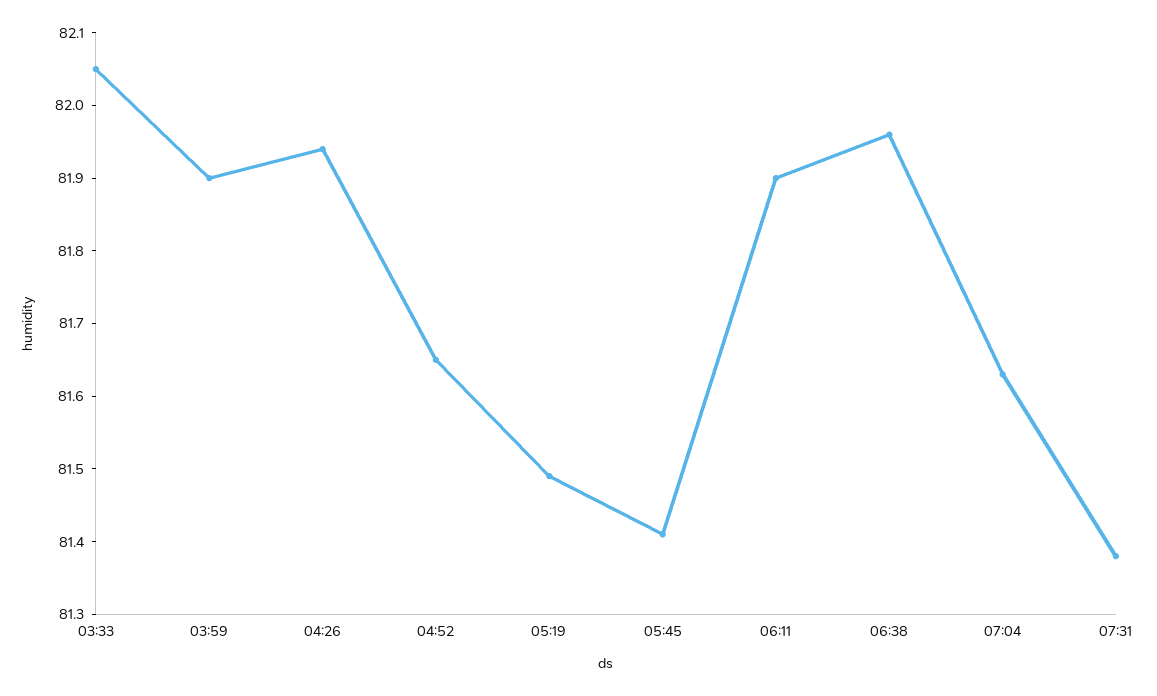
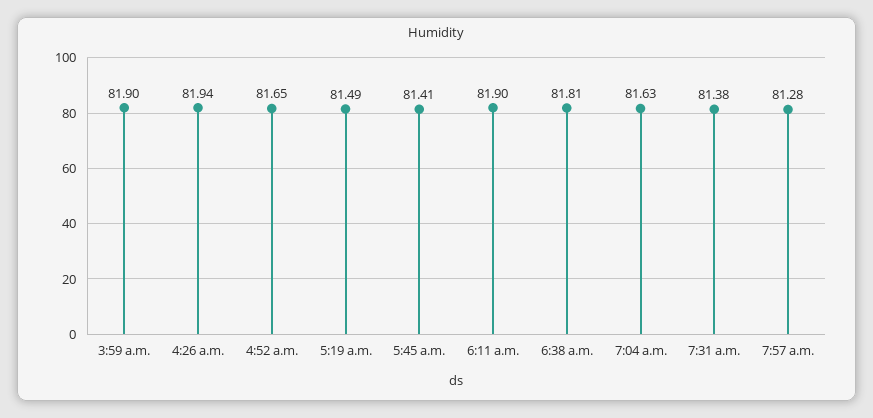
03:33: 82.05 -> none
06:38: 81.95 -> 81.81
7:57 a.m.: none -> 81.28

